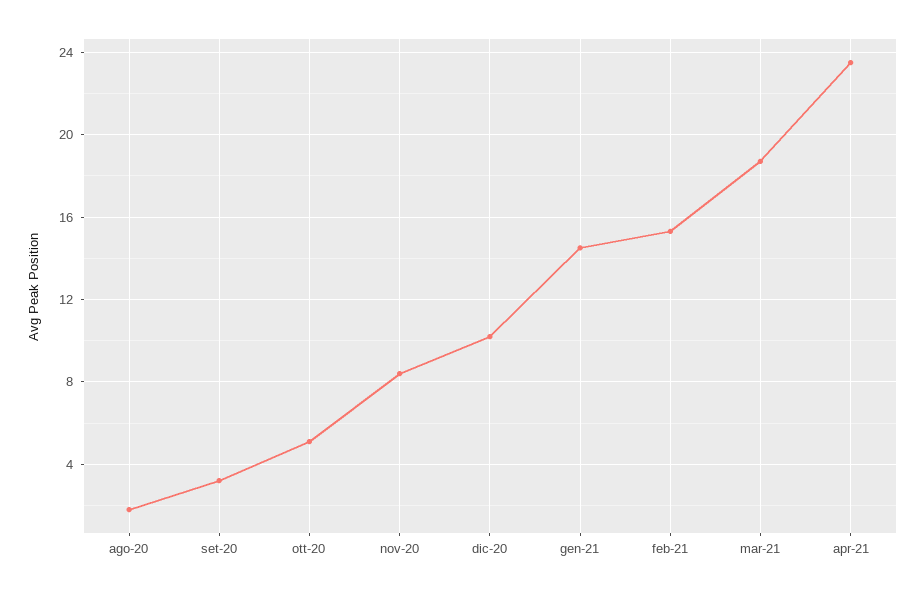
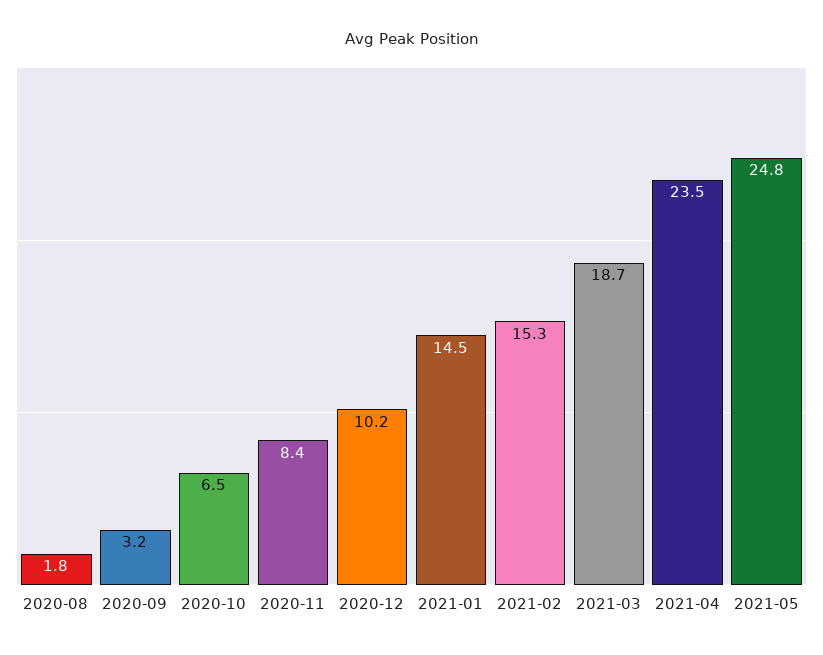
ott-20: 5 -> 6.5
2021-05: none -> 24.8

